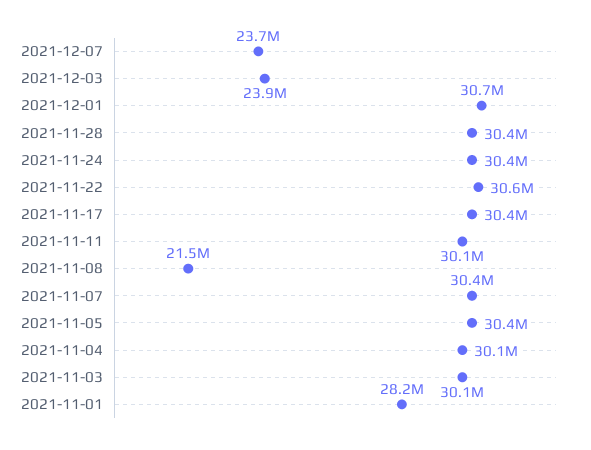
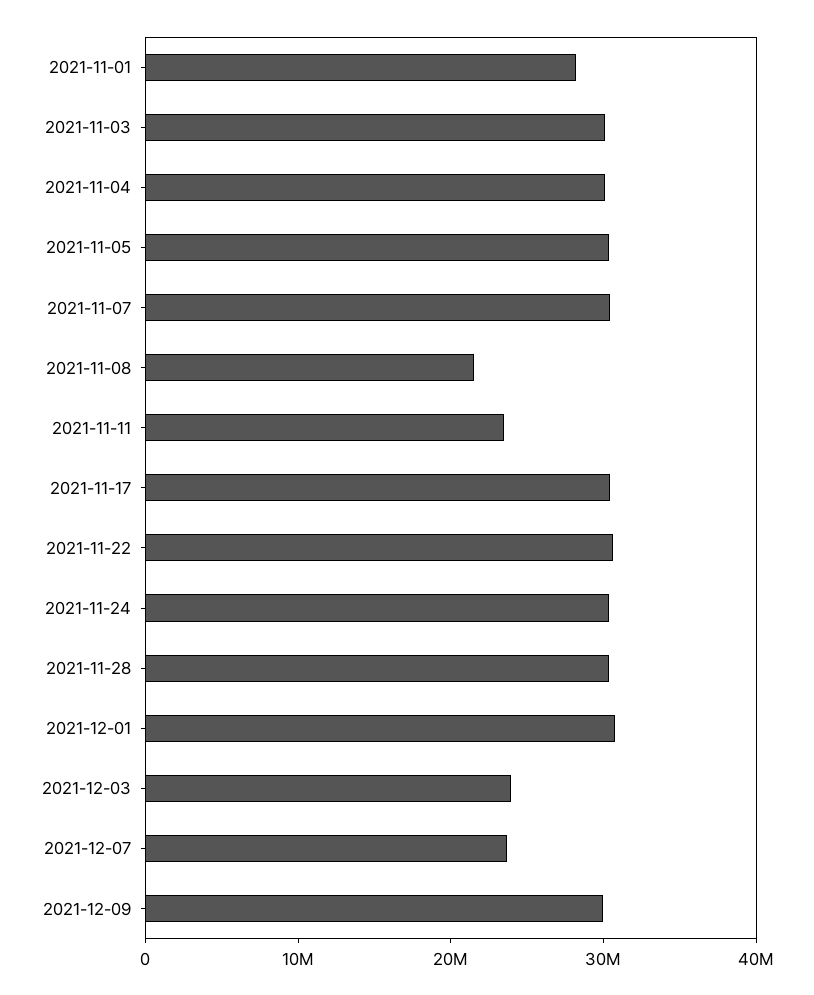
2021-11-11: 30100000 -> 24000000
2021-12-09: none -> 30000000

